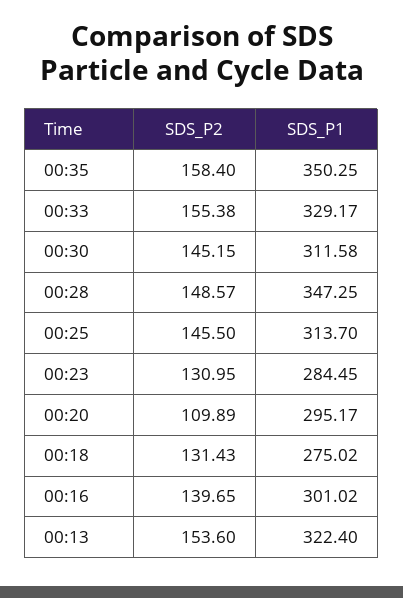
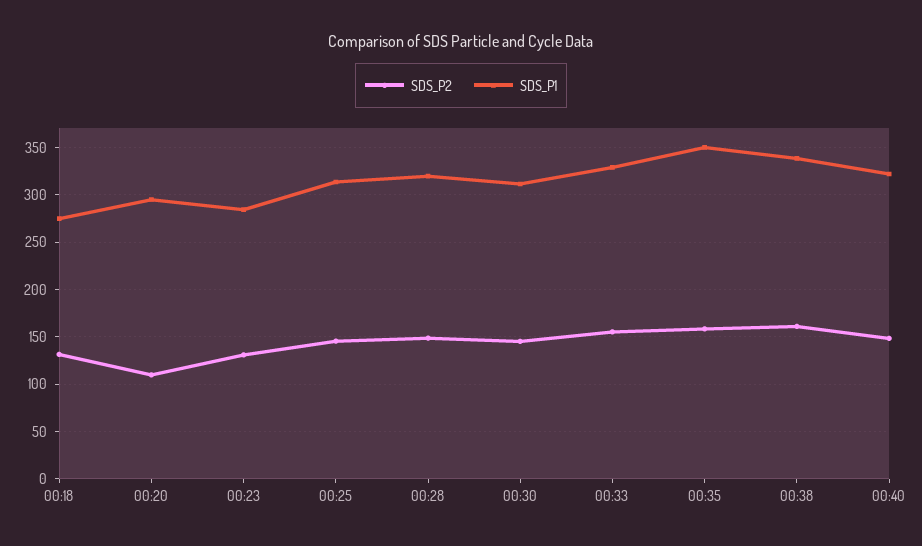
SDS_P1, 00:28: 347.25 -> 320
SDS_P2, 00:16: 139.65 -> none
SDS_P1, 00:16: 301.02 -> none
SDS_P2, 00:13: 153.6 -> none
SDS_P1, 00:13: 322.4 -> none
SDS_P2, 00:38: none -> 160
SDS_P1, 00:38: none -> 340
SDS_P2, 00:40: none -> 150
SDS_P1, 00:40: none -> 320

